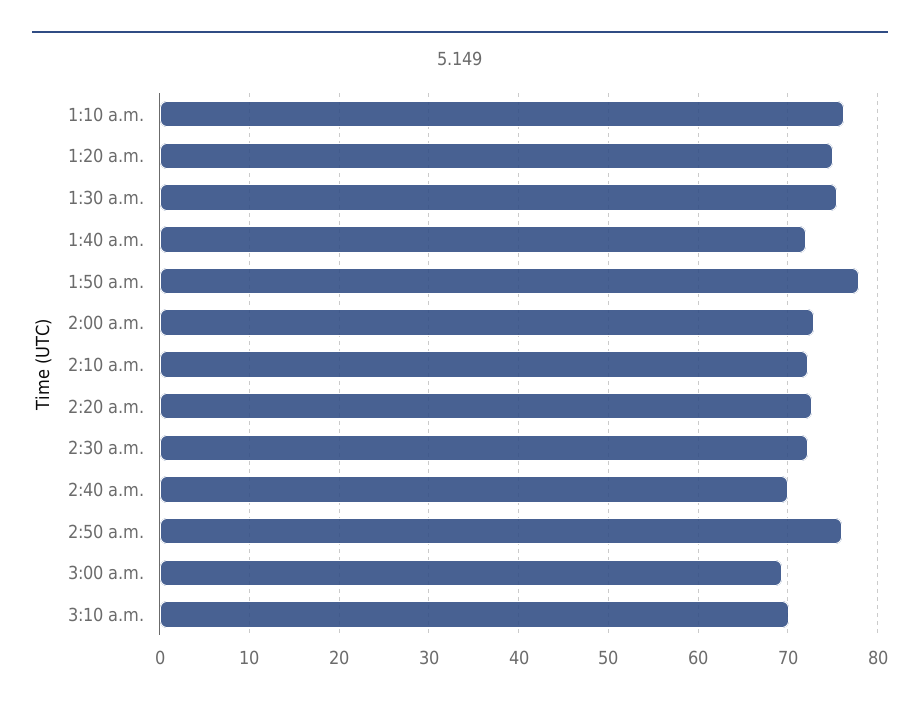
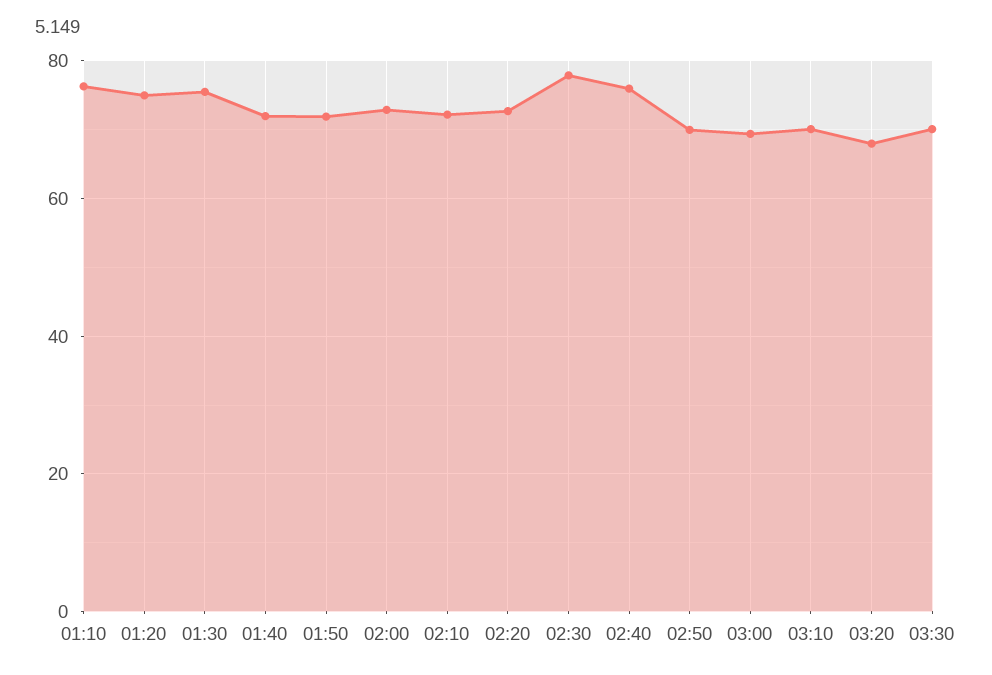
1:50 a.m.: 78 -> 72
2:30 a.m.: 72 -> 78
2:40 a.m.: 70 -> 76
2:50 a.m.: 76 -> 70
03:20: none -> 68
03:30: none -> 70

